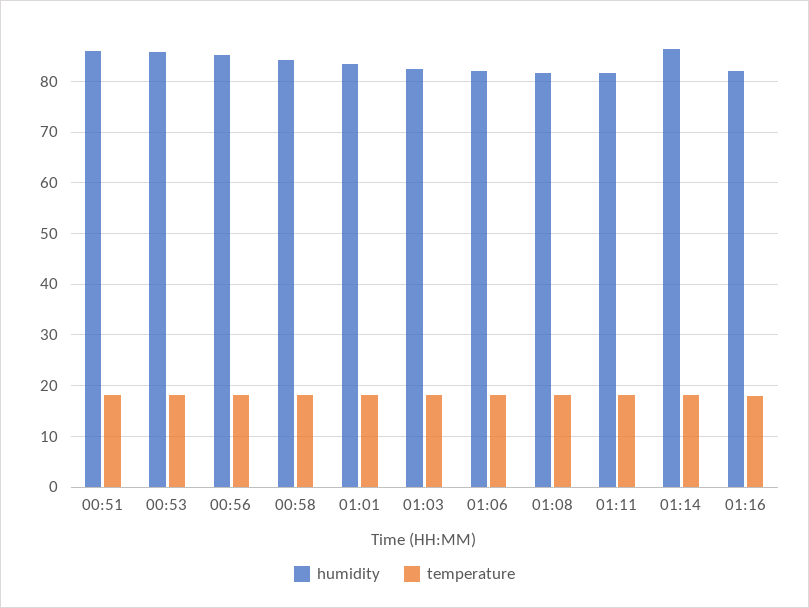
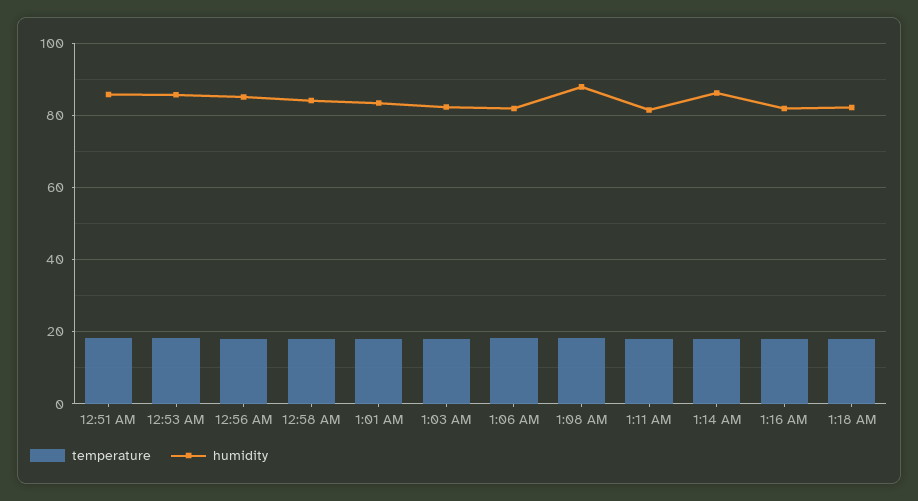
humidity, 01:08: 82 -> 88
temperature, 1:18 AM: none -> 18
humidity, 1:18 AM: none -> 82

